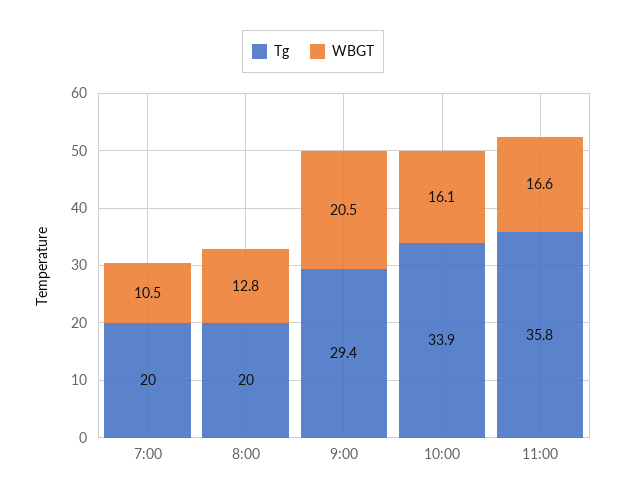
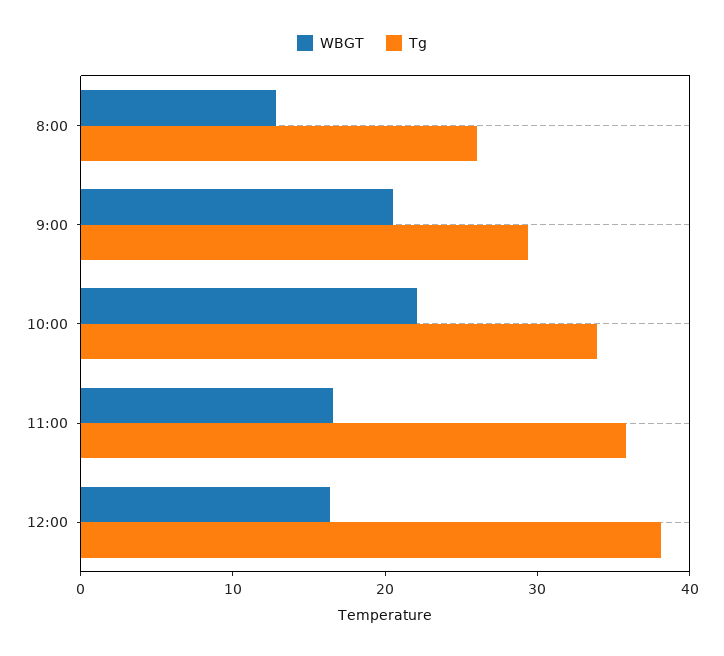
Tg, 7:00: 20 -> none
WBGT, 7:00: 10.5 -> none
Tg, 8:00: 20 -> 26
WBGT, 10:00: 16.1 -> 22
WBGT, 12:00: none -> 16
Tg, 12:00: none -> 38

